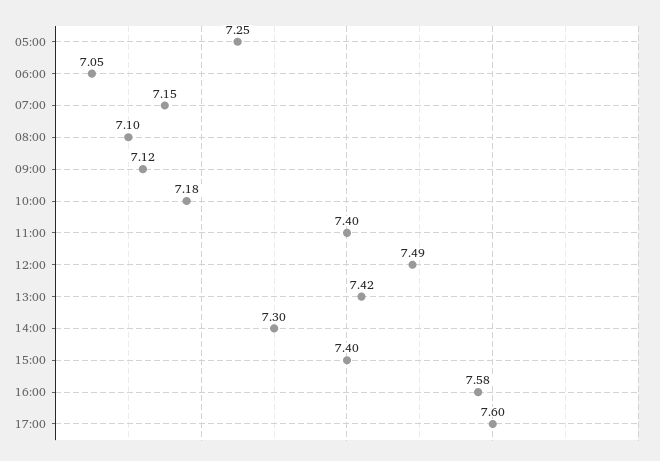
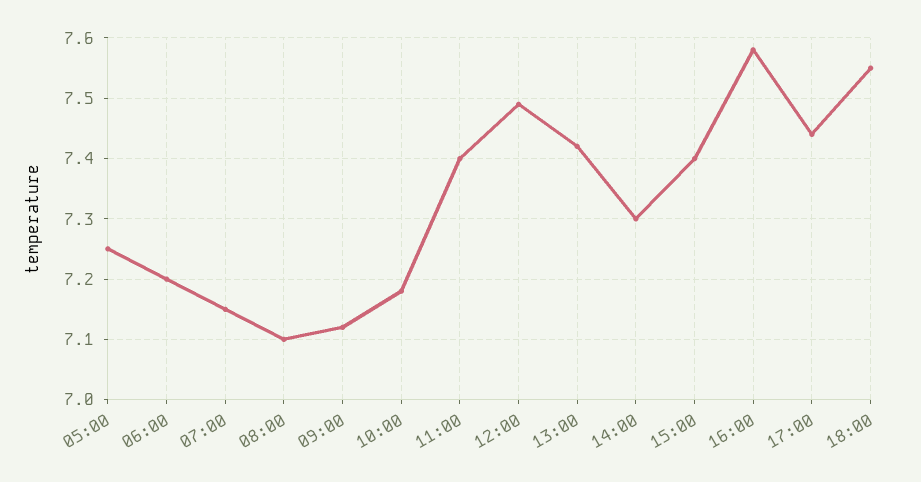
06:00: 7.05 -> 7.2
17:00: 7.6 -> 7.44
18:00: none -> 7.55

